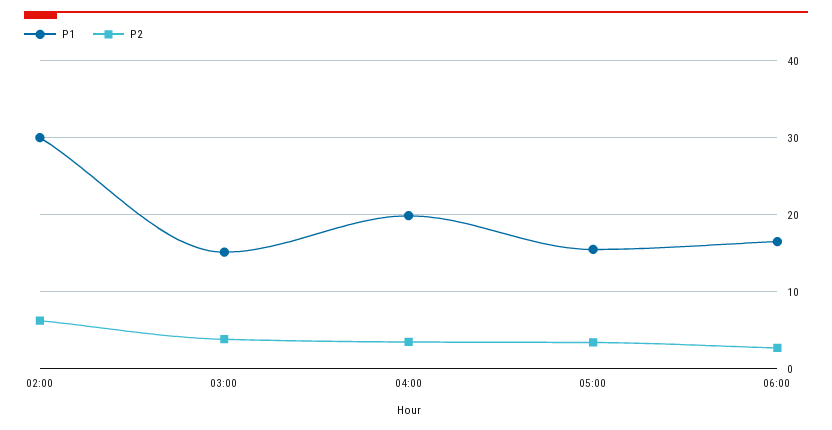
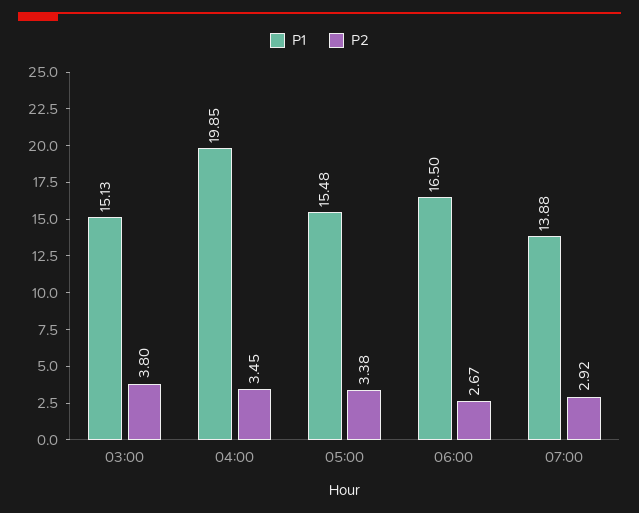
P1, 02:00: 30 -> none
P2, 02:00: 6 -> none
P1, 07:00: none -> 13.88
P2, 07:00: none -> 2.92

